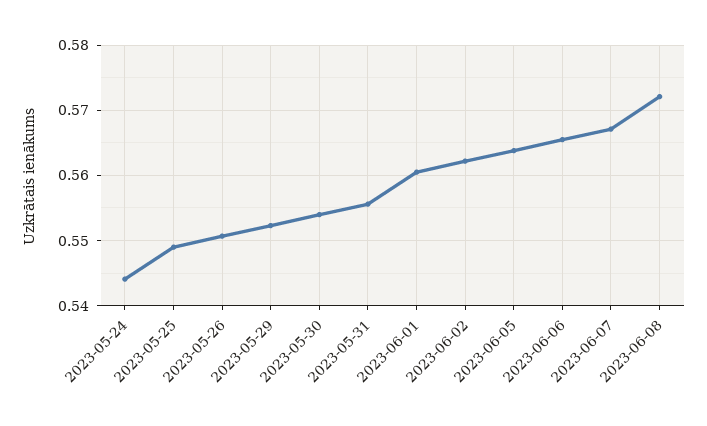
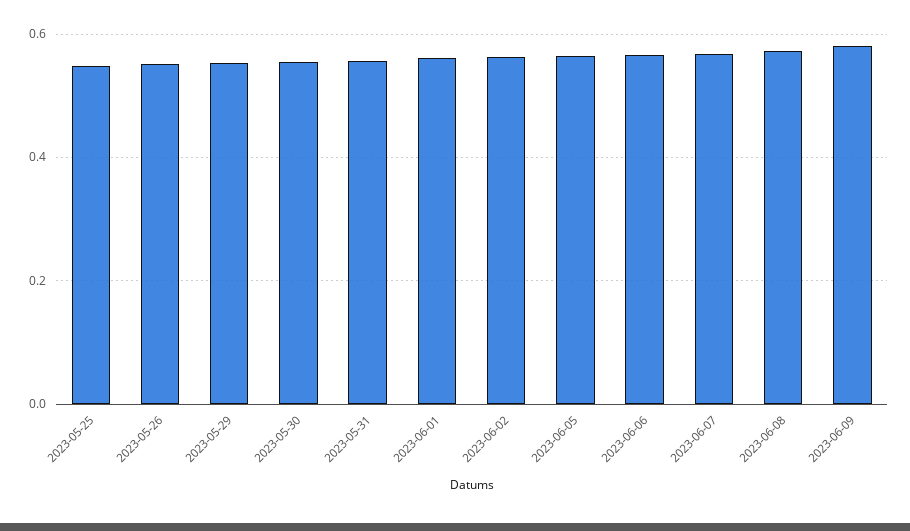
2023-05-24: 0.544 -> none
2023-06-09: none -> 0.58

